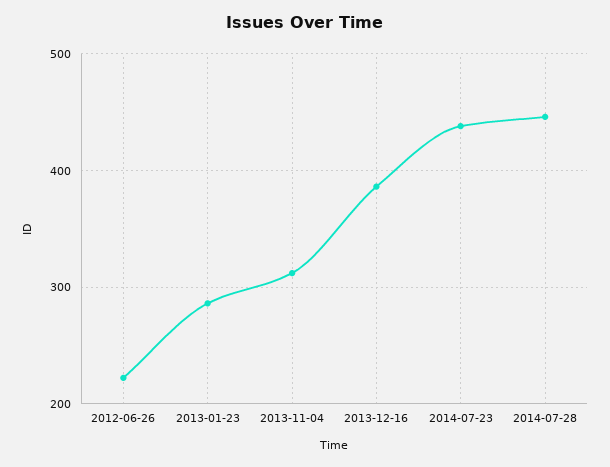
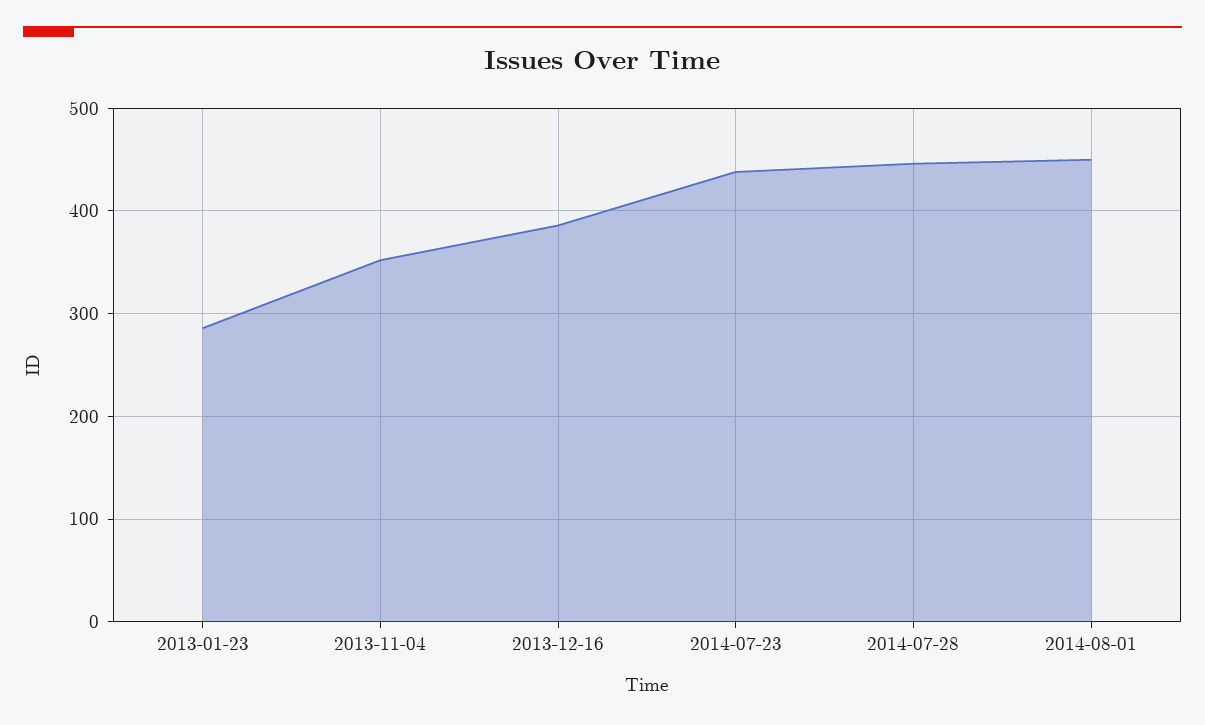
2012-06-26: 220 -> none
2013-11-04: 310 -> 350
2014-08-01: none -> 450

